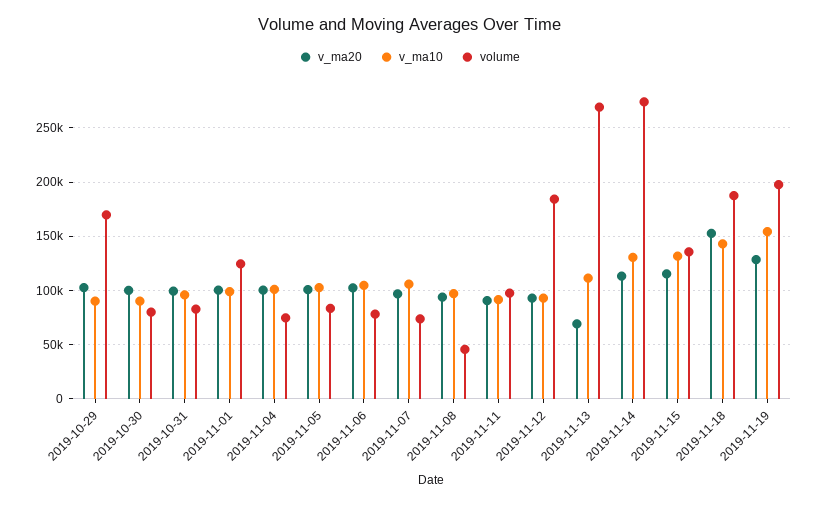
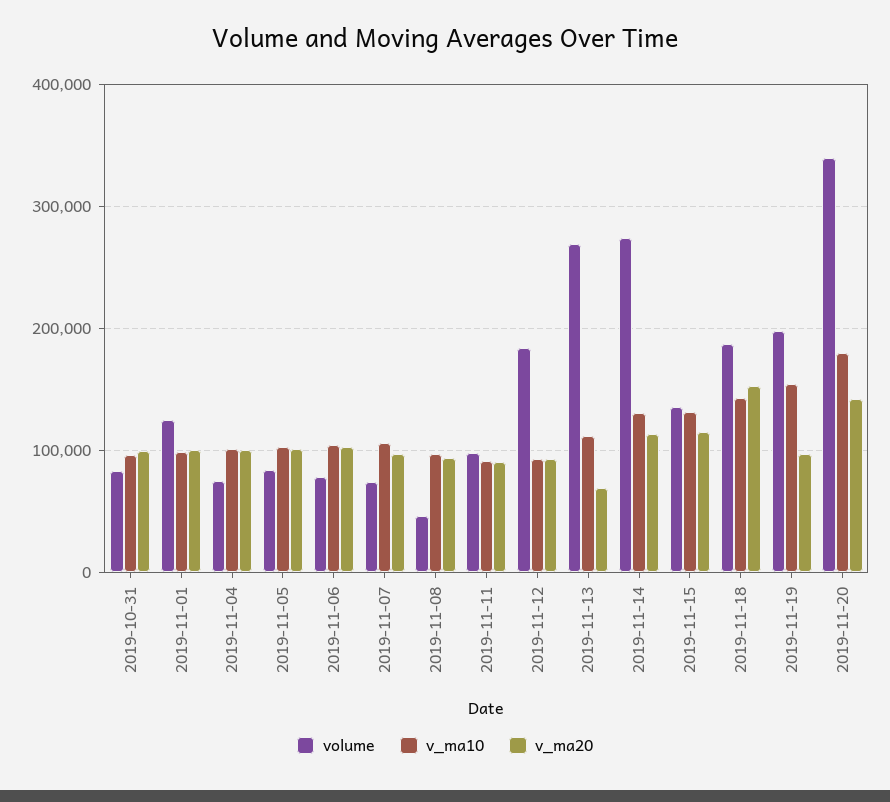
v_ma20, 2019-10-29: 100000 -> none
v_ma10, 2019-10-29: 90000 -> none
volume, 2019-10-29: 170000 -> none
v_ma20, 2019-10-30: 100000 -> none
v_ma10, 2019-10-30: 90000 -> none
volume, 2019-10-30: 80000 -> none
v_ma20, 2019-11-19: 130000 -> 100000
volume, 2019-11-20: none -> 340000
v_ma10, 2019-11-20: none -> 180000
v_ma20, 2019-11-20: none -> 140000

